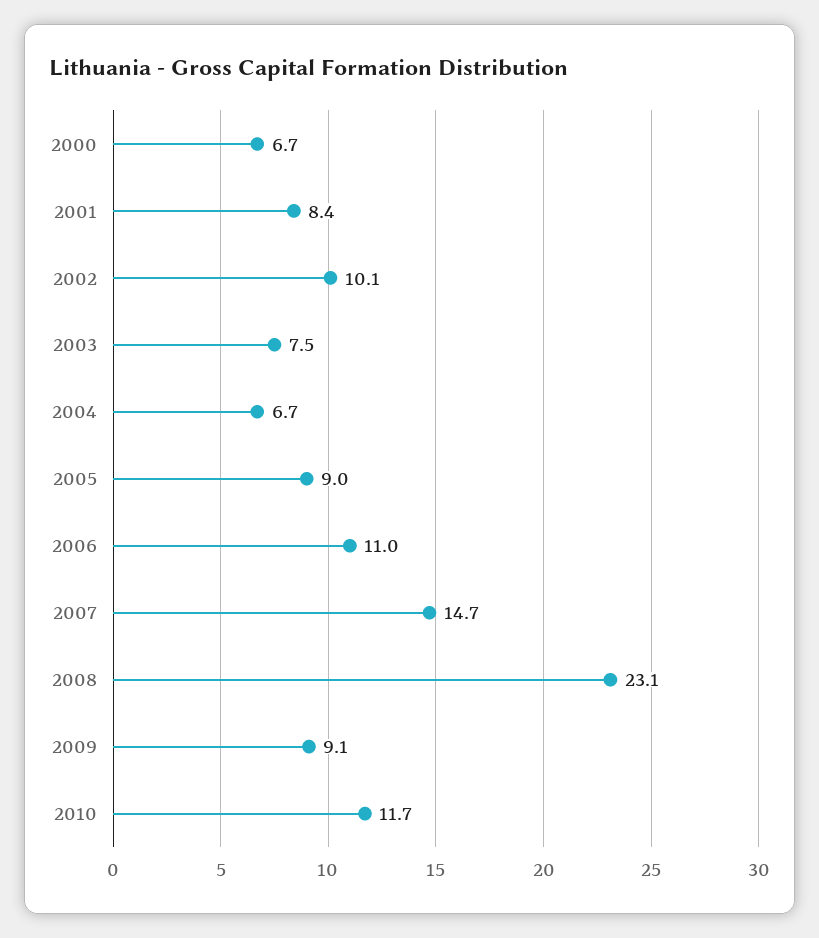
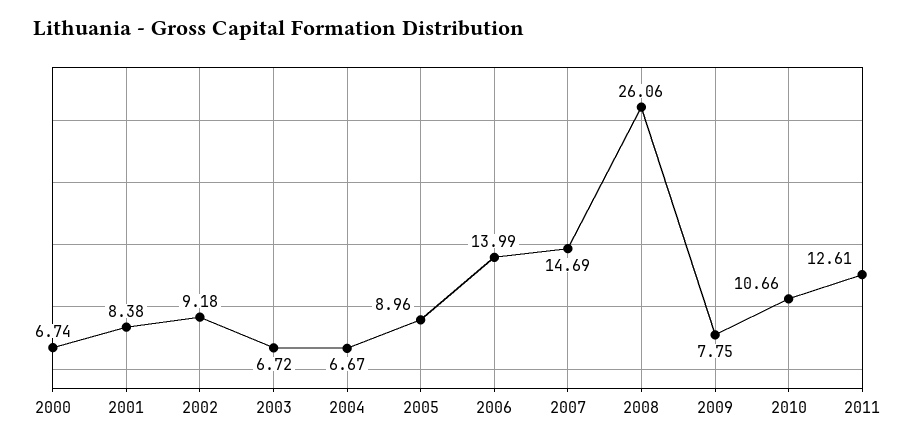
2002: 10.1 -> 9.18
2003: 7.5 -> 6.72
2006: 11 -> 13.99
2008: 23.1 -> 26.06
2009: 9.1 -> 7.75
2010: 11.7 -> 10.66
2011: none -> 12.61

